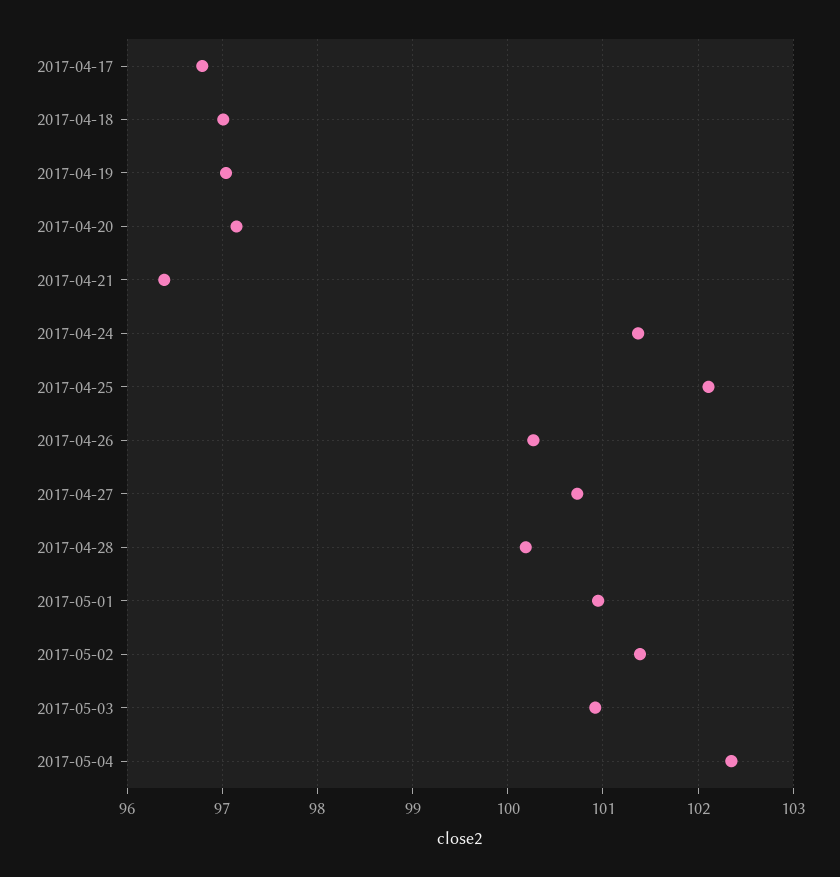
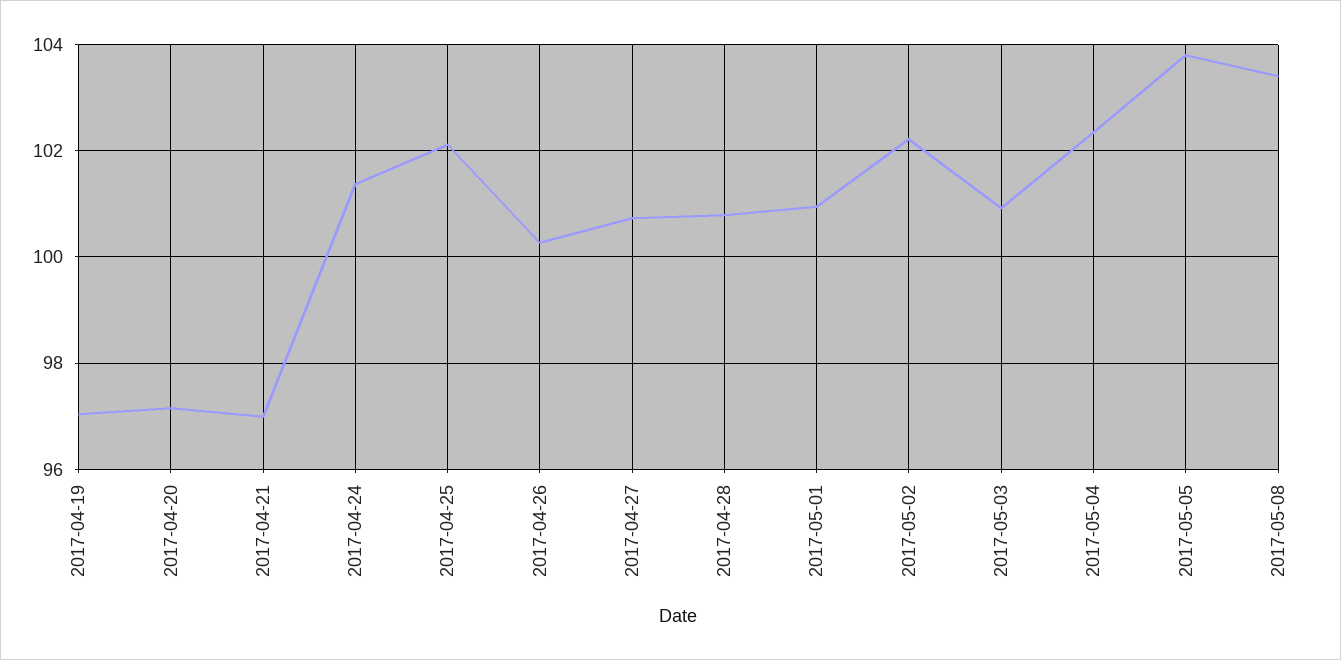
2017-04-17: 96.8 -> none
2017-04-18: 97 -> none
2017-04-21: 96.4 -> 97
2017-04-28: 100.2 -> 100.8
2017-05-02: 101.4 -> 102.2
2017-05-05: none -> 103.8
2017-05-08: none -> 103.4

